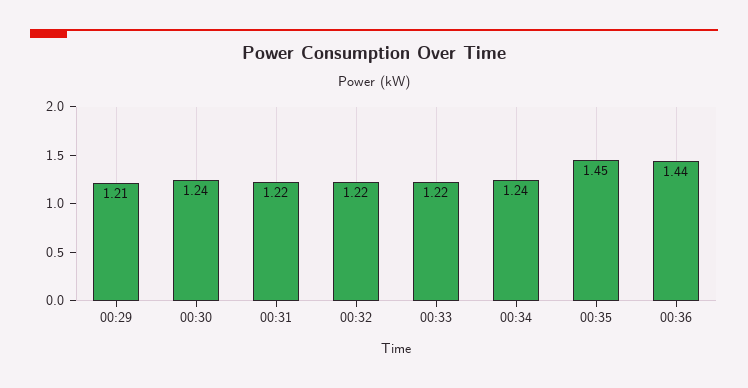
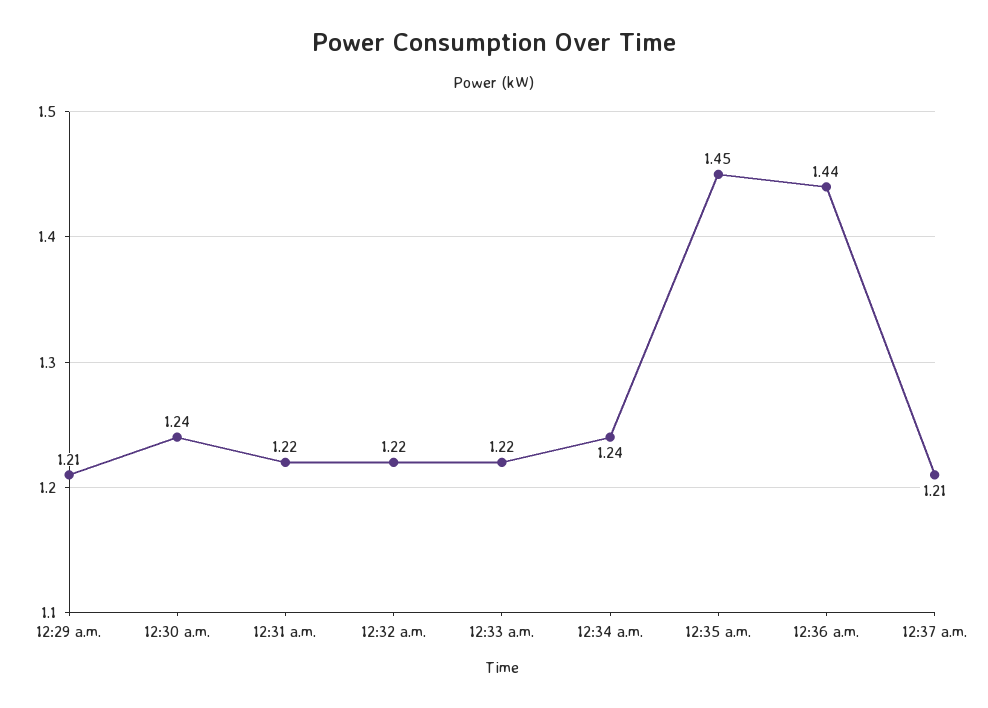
12:37 a.m.: none -> 1.21

